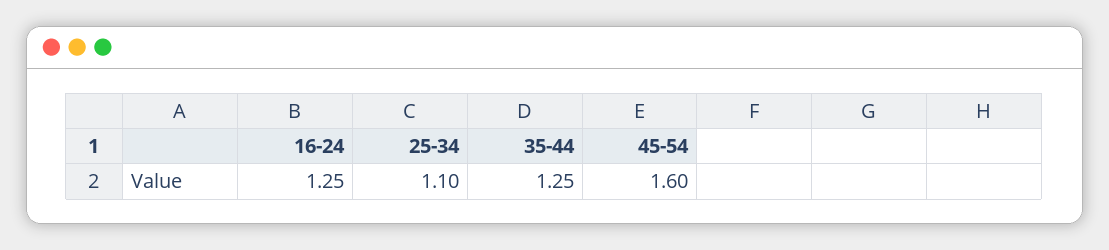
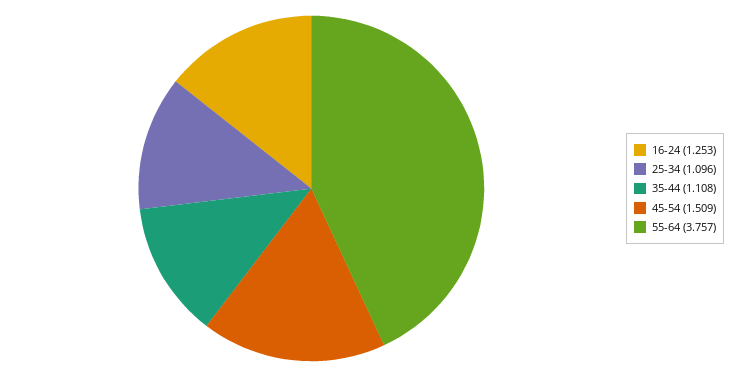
35-44: 1.25 -> 1.108
45-54: 1.6 -> 1.509
55-64: none -> 3.757

